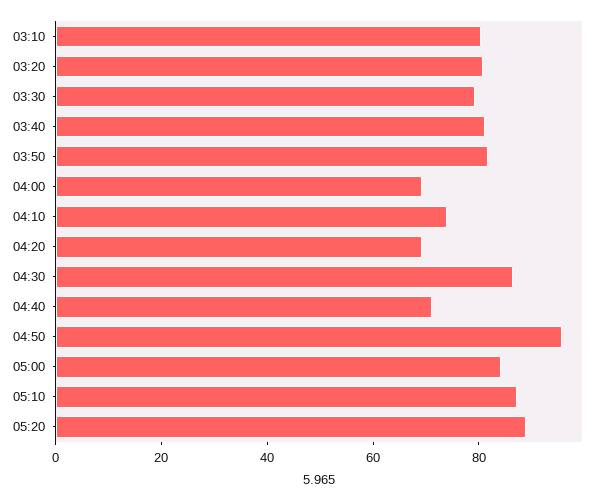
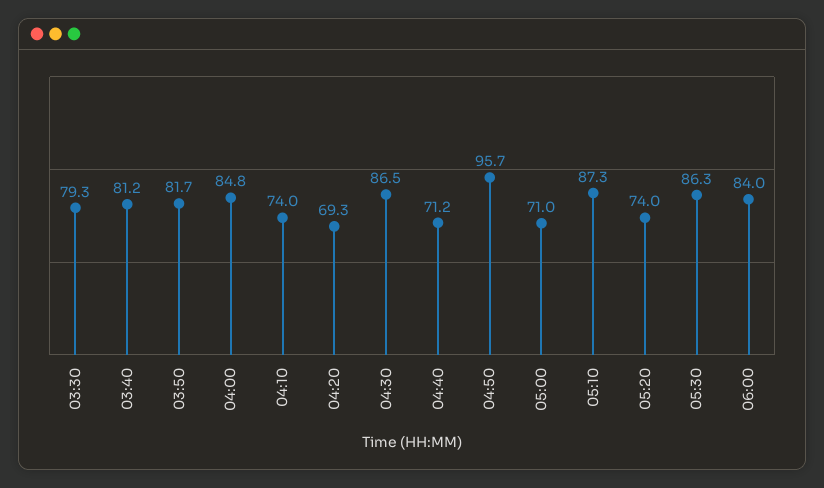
03:10: 80 -> none
03:20: 80 -> none
04:00: 70 -> 84.8
05:00: 85 -> 71
05:20: 90 -> 74
05:30: none -> 86.3
06:00: none -> 84

